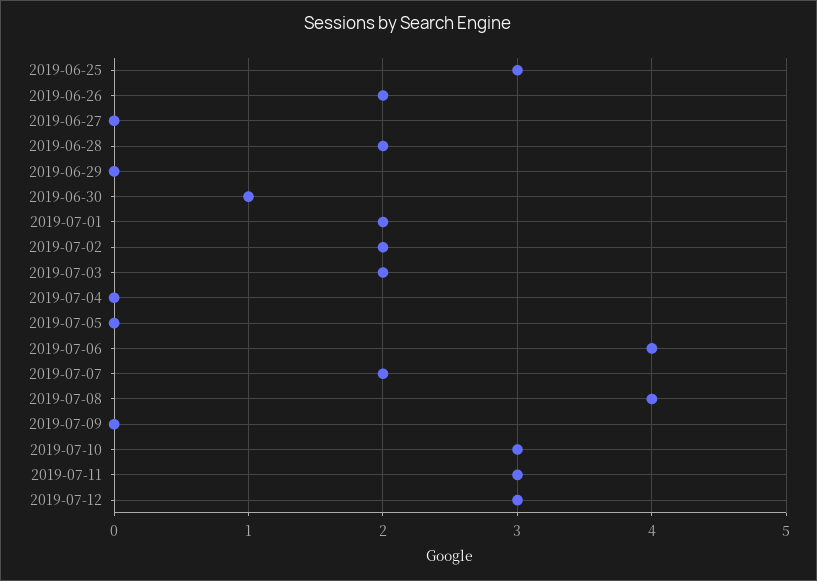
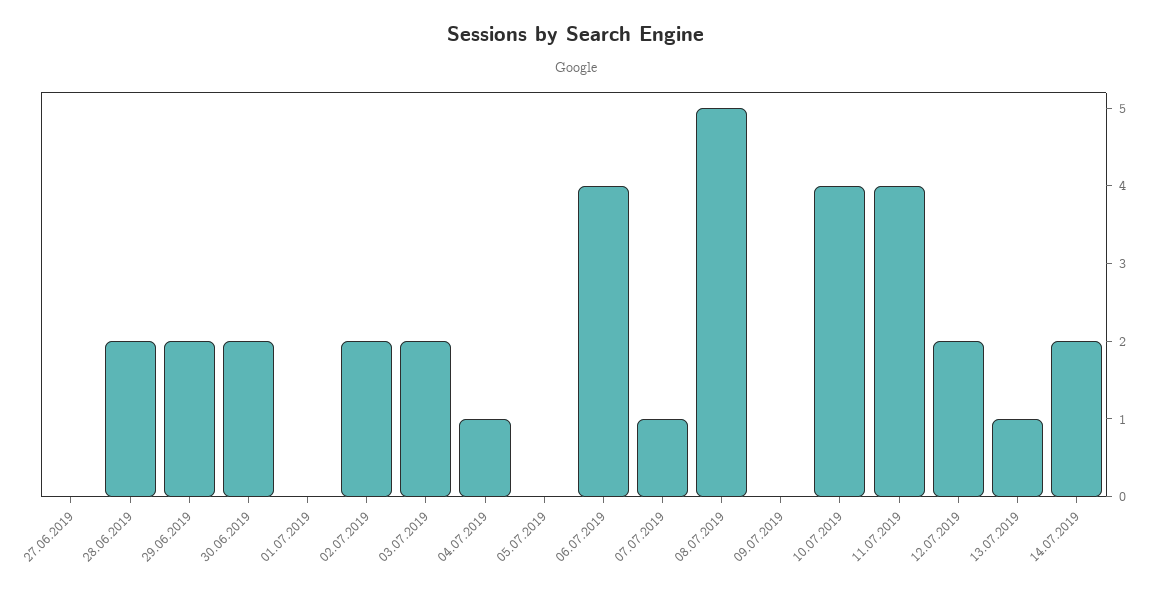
2019-06-25: 3 -> none
2019-06-26: 2 -> none
2019-06-29: 0 -> 2
2019-06-30: 1 -> 2
2019-07-01: 2 -> 0
2019-07-04: 0 -> 1
2019-07-07: 2 -> 1
2019-07-08: 4 -> 5
2019-07-10: 3 -> 4
2019-07-11: 3 -> 4
2019-07-12: 3 -> 2
13.07.2019: none -> 1
14.07.2019: none -> 2

